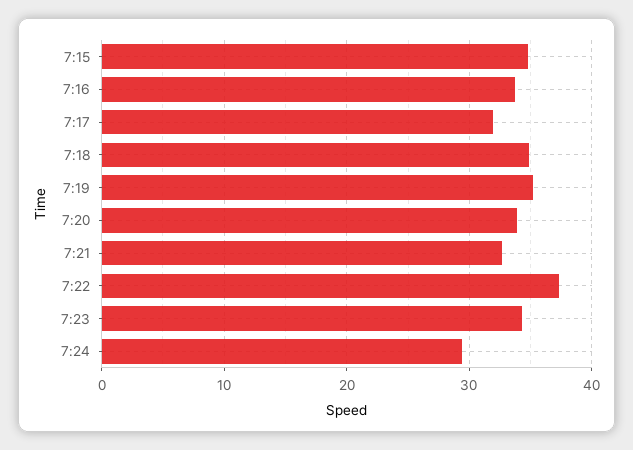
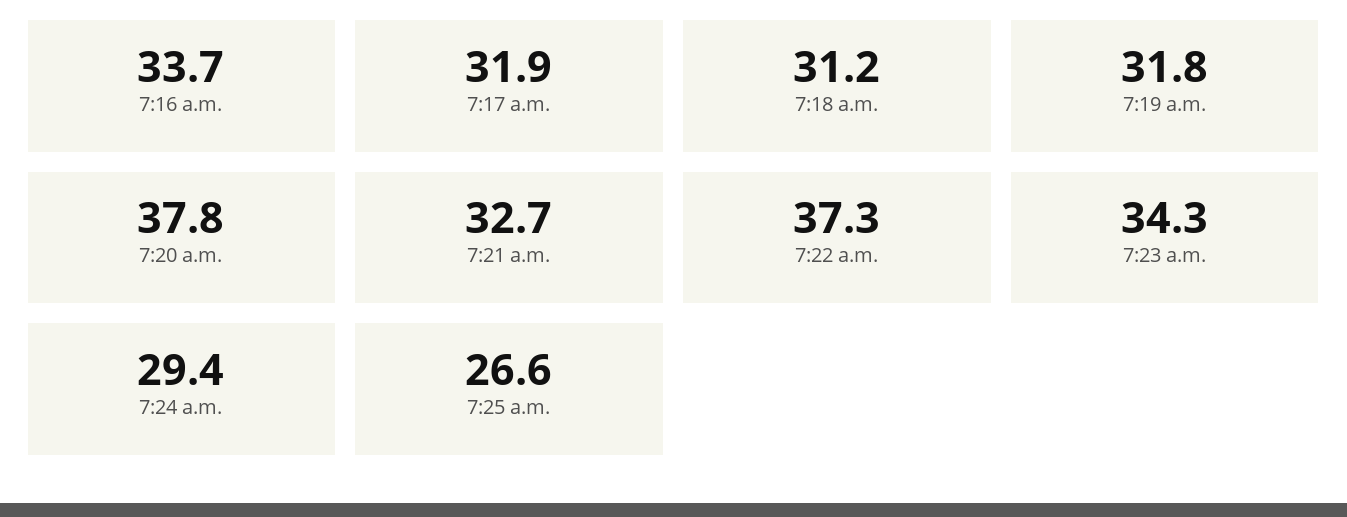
7:15: 35 -> none
7:18: 35 -> 31.2
7:19: 35 -> 31.8
7:20: 34 -> 37.8
7:25 a.m.: none -> 26.6

